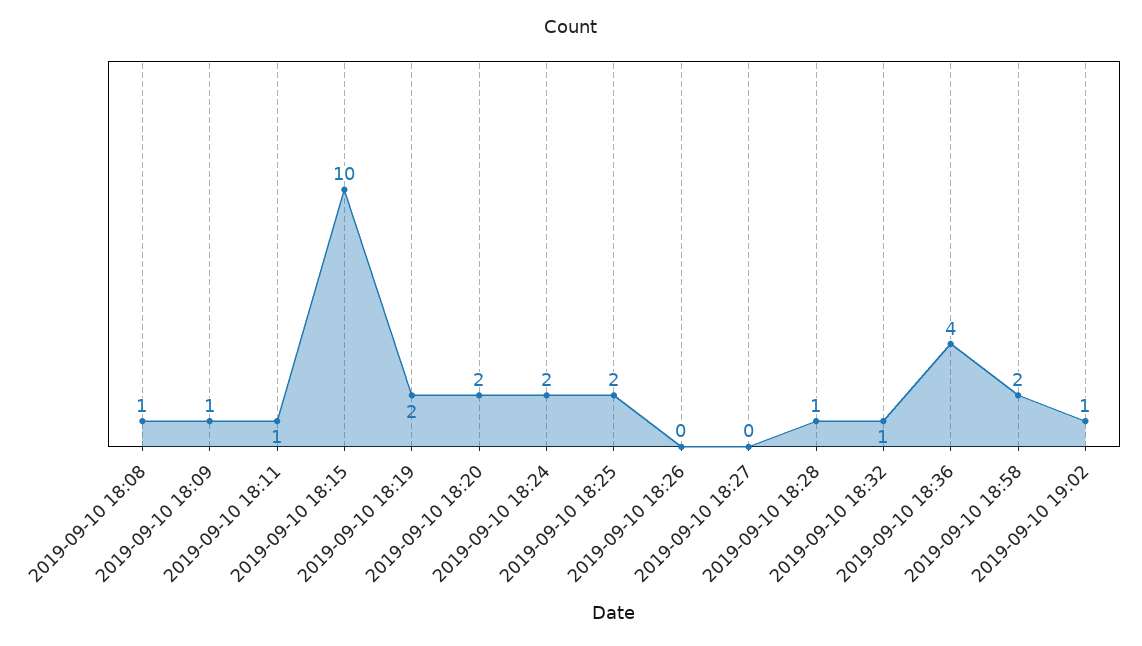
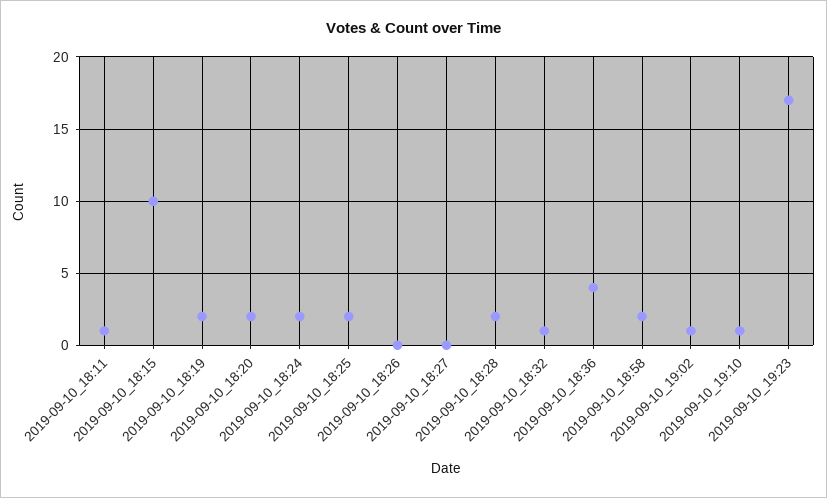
2019-09-10 18:08: 1 -> none
2019-09-10 18:09: 1 -> none
2019-09-10 18:28: 1 -> 2
2019-09-10_19:10: none -> 1
2019-09-10_19:23: none -> 17

